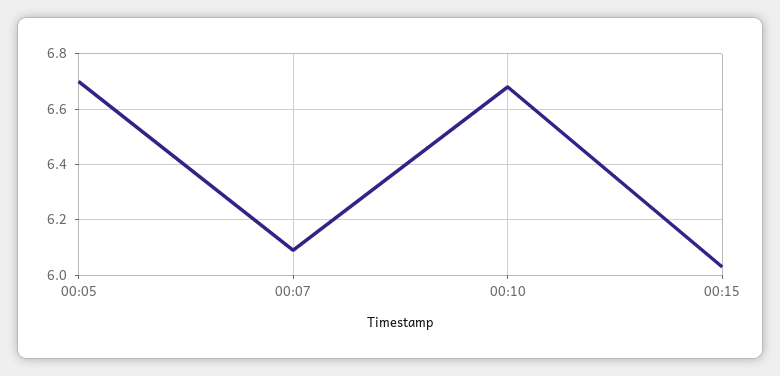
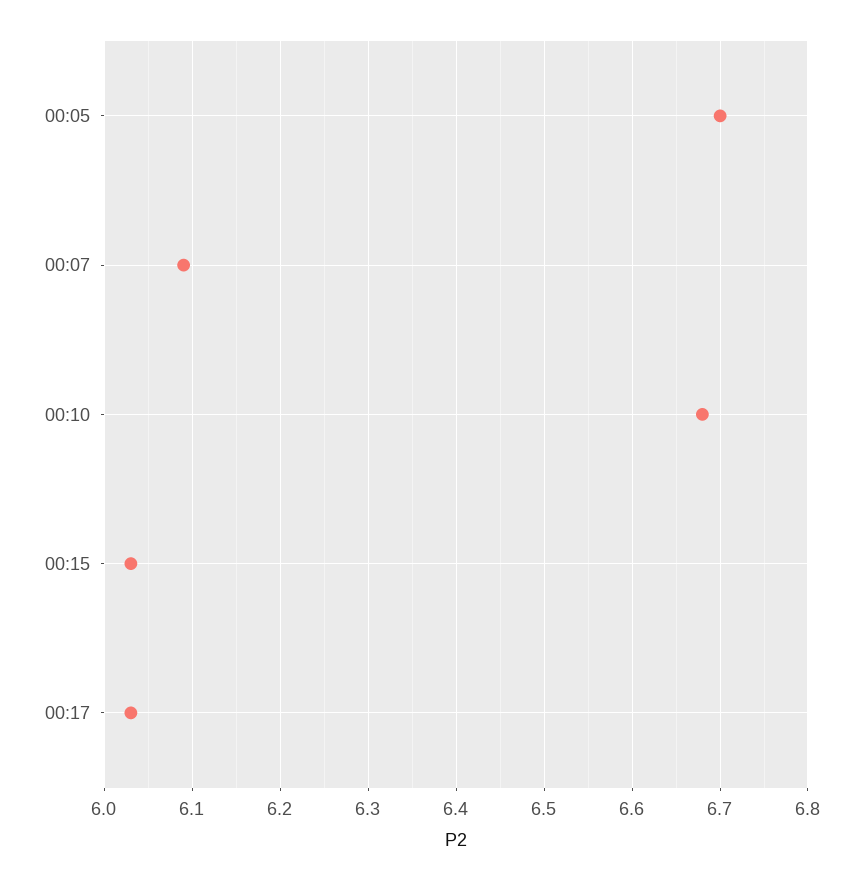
00:17: none -> 6.03

